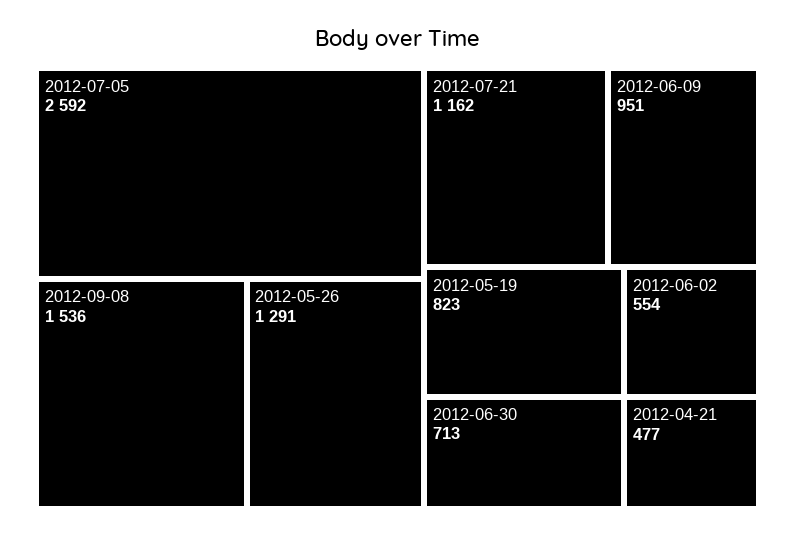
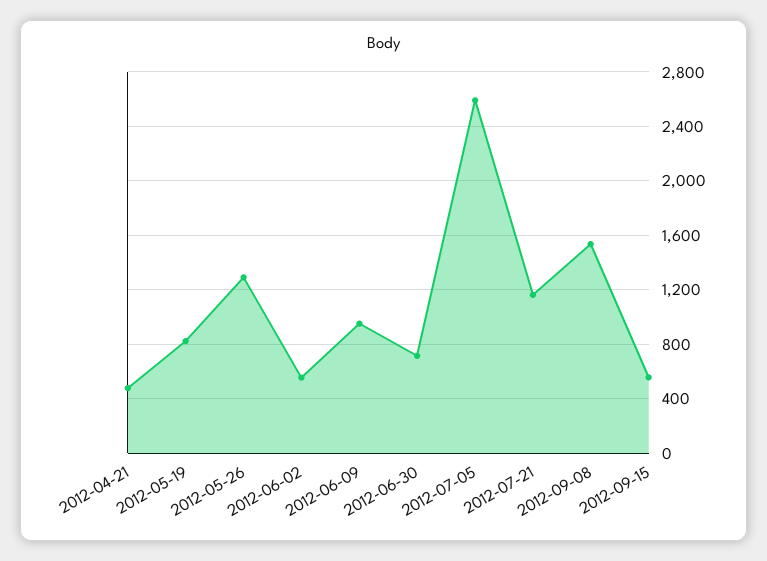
2012-09-15: none -> 550

